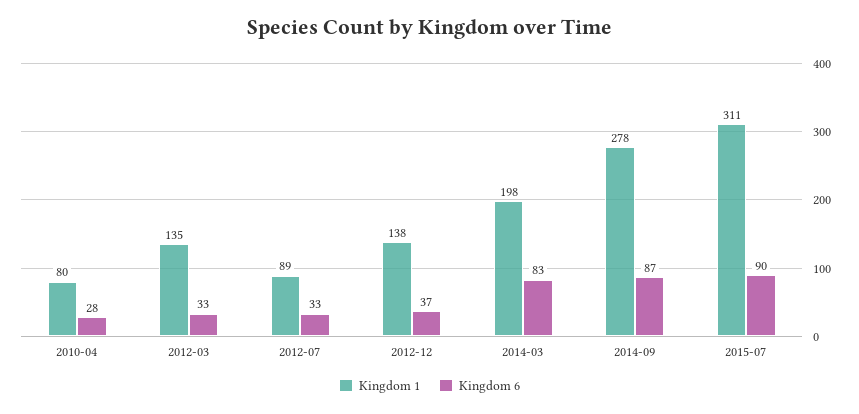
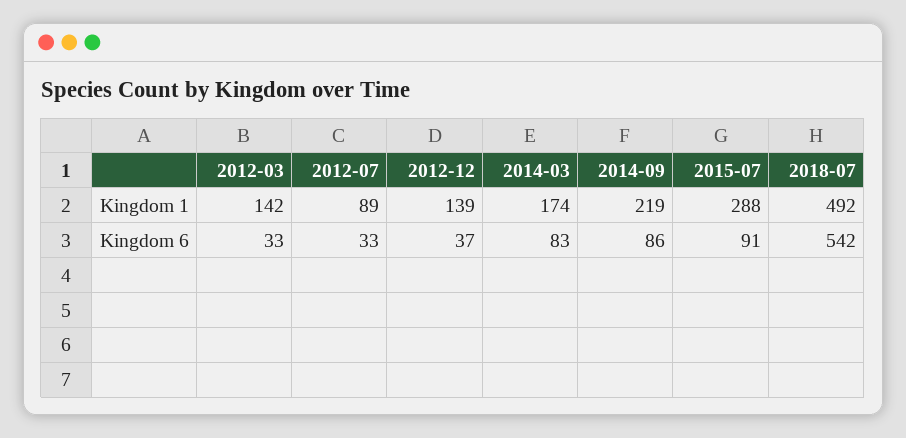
Kingdom 1, 2010-04: 80 -> none
Kingdom 6, 2010-04: 28 -> none
Kingdom 1, 2012-03: 135 -> 142
Kingdom 1, 2012-12: 138 -> 139
Kingdom 1, 2014-03: 198 -> 174
Kingdom 1, 2014-09: 278 -> 219
Kingdom 6, 2014-09: 87 -> 86
Kingdom 1, 2015-07: 311 -> 288
Kingdom 6, 2015-07: 90 -> 91
Kingdom 1, 2018-07: none -> 492
Kingdom 6, 2018-07: none -> 542

